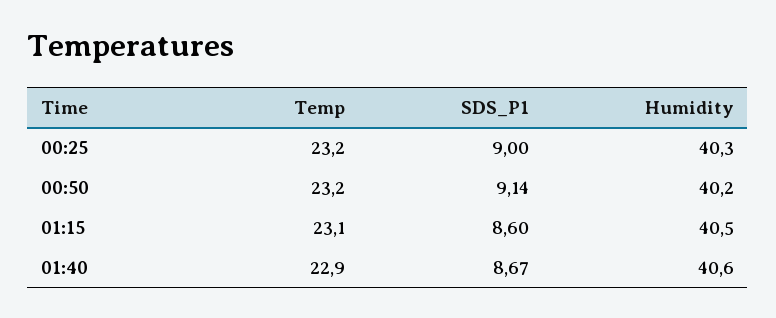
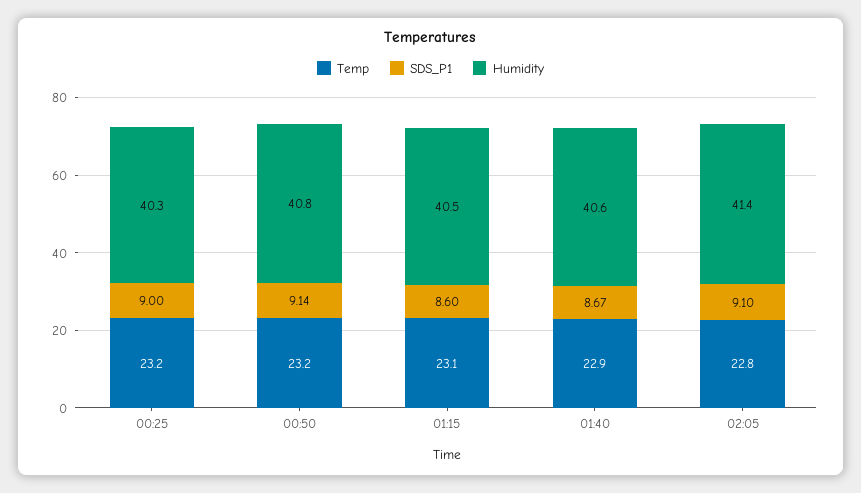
Humidity, 00:50: 40.2 -> 40.8
Temp, 02:05: none -> 22.8
SDS_P1, 02:05: none -> 9.1
Humidity, 02:05: none -> 41.4

